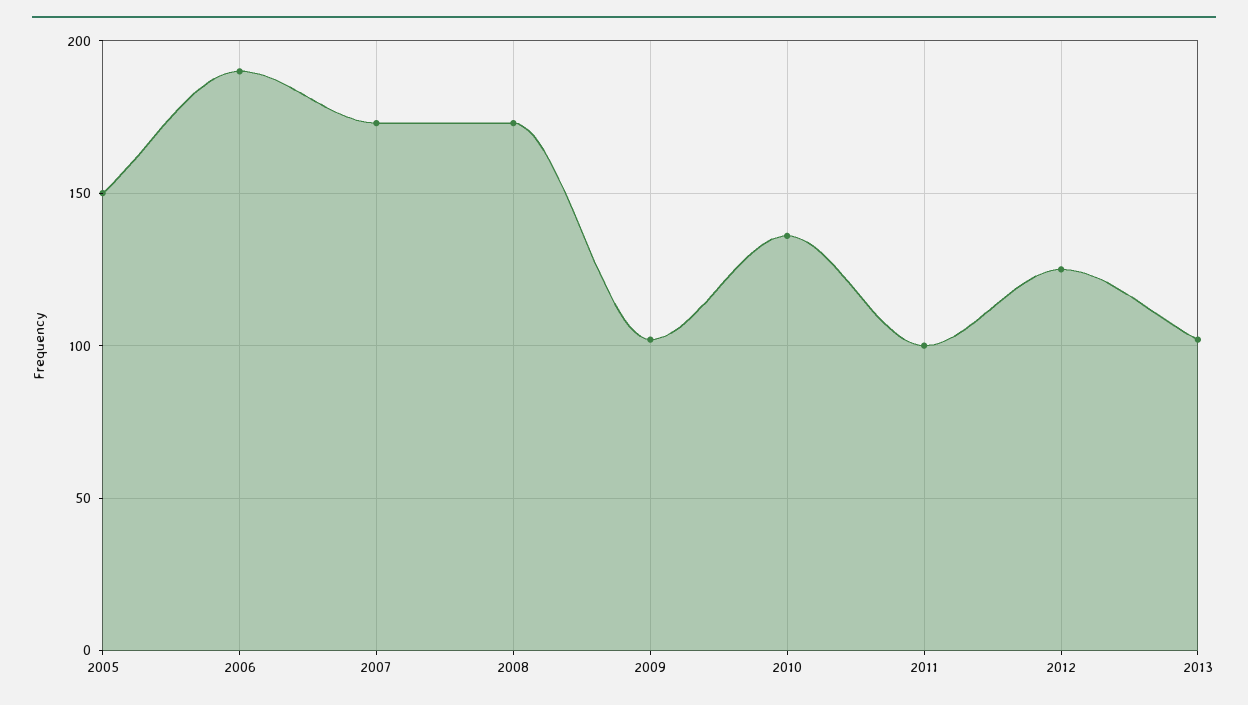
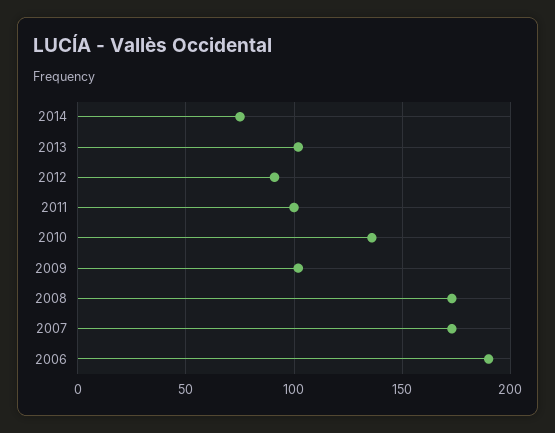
2005: 150 -> none
2012: 125 -> 90
2014: none -> 75

